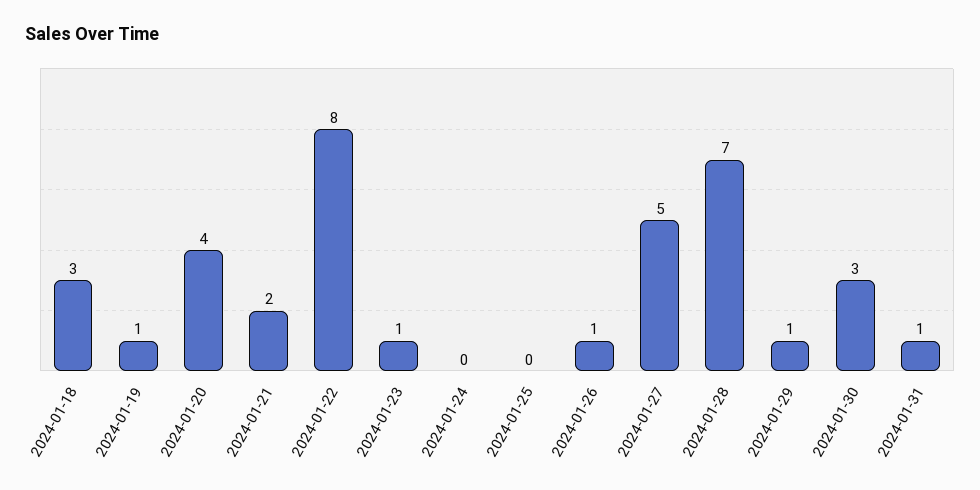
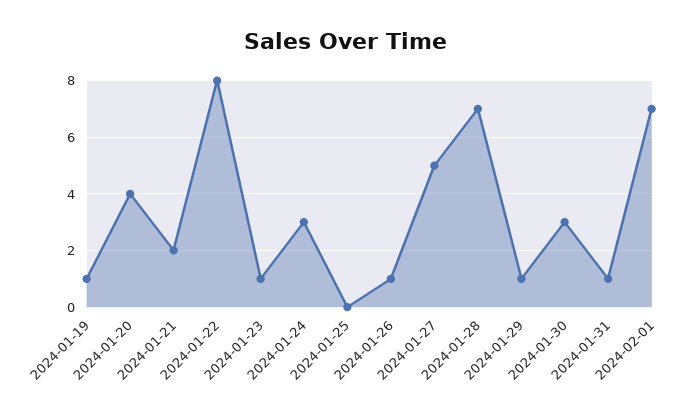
2024-01-18: 3 -> none
2024-01-24: 0 -> 3
2024-02-01: none -> 7

